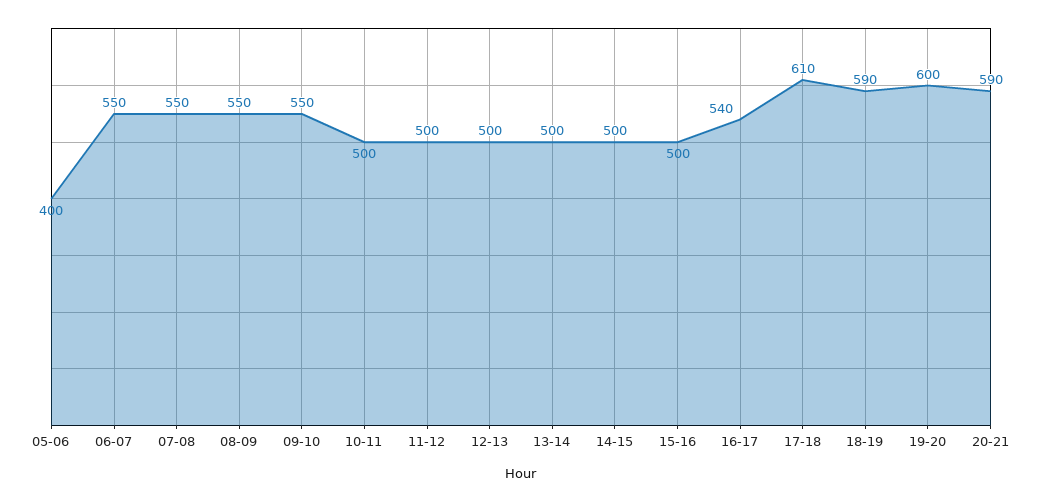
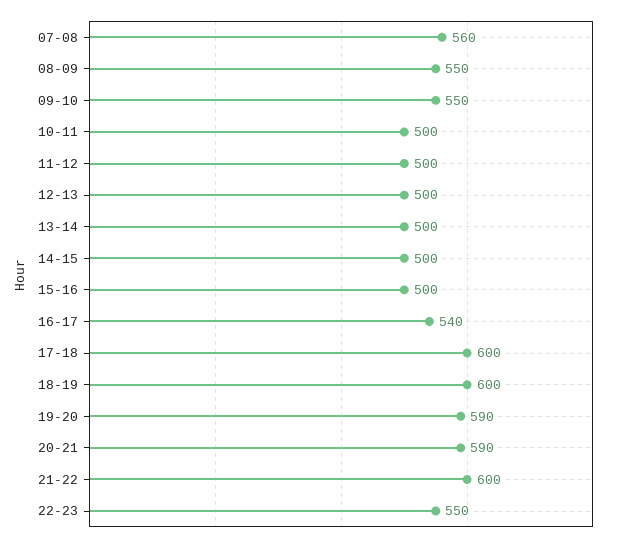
05-06: 400 -> none
06-07: 550 -> none
07-08: 550 -> 560
17-18: 610 -> 600
18-19: 590 -> 600
19-20: 600 -> 590
21-22: none -> 600
22-23: none -> 550

